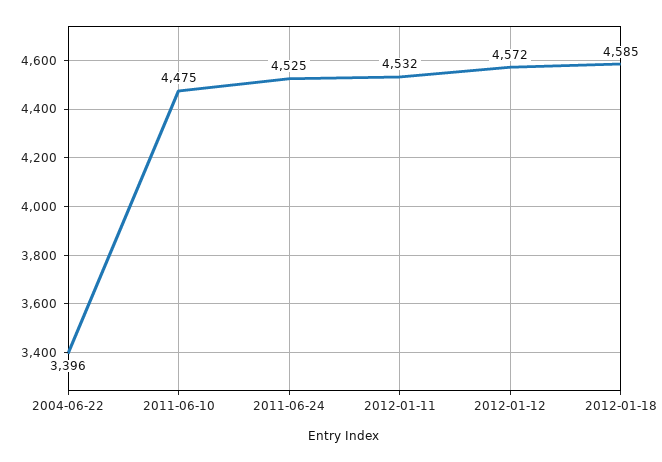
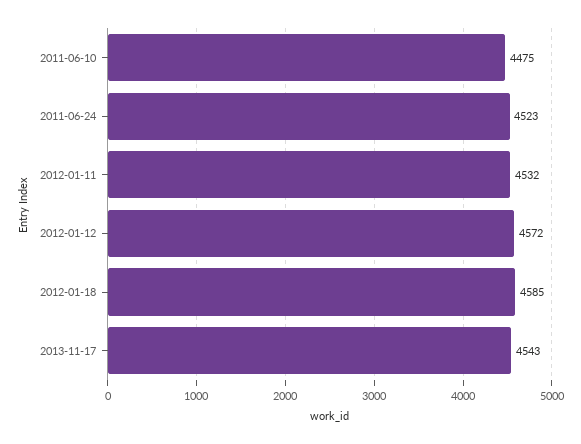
2004-06-22: 3396 -> none
2011-06-24: 4525 -> 4523
2013-11-17: none -> 4543

